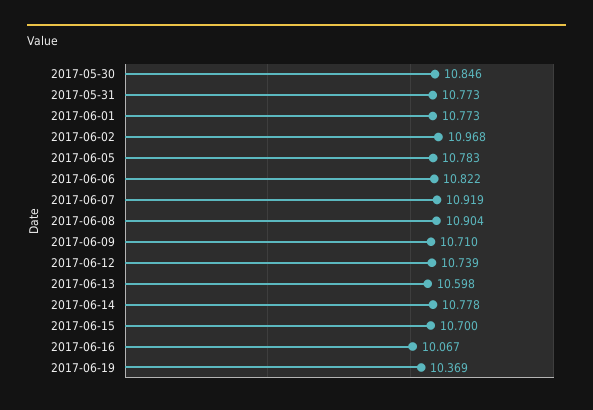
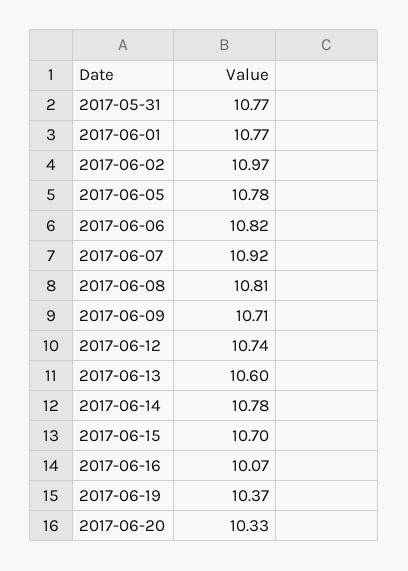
2017-05-30: 10.846 -> none
2017-06-08: 10.904 -> 10.81
2017-06-20: none -> 10.33

